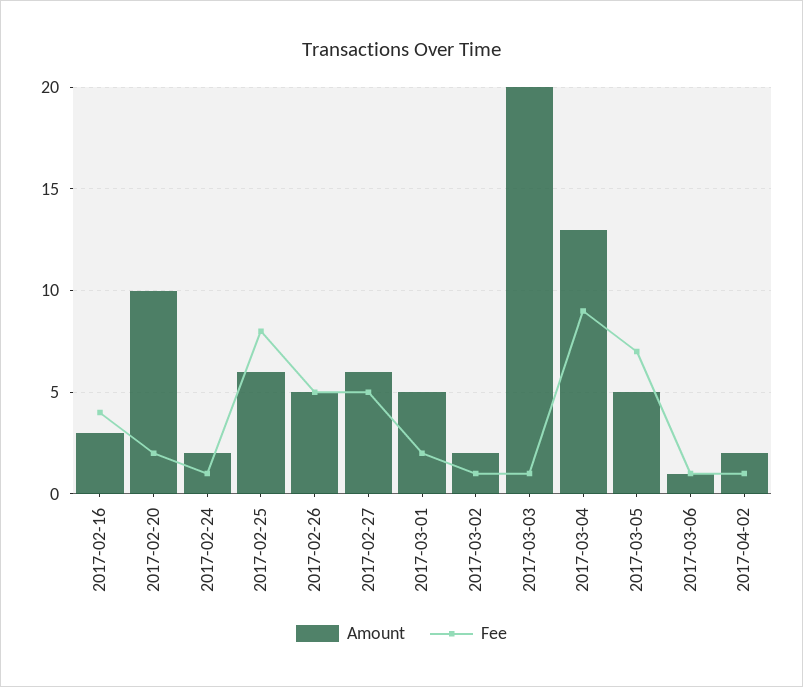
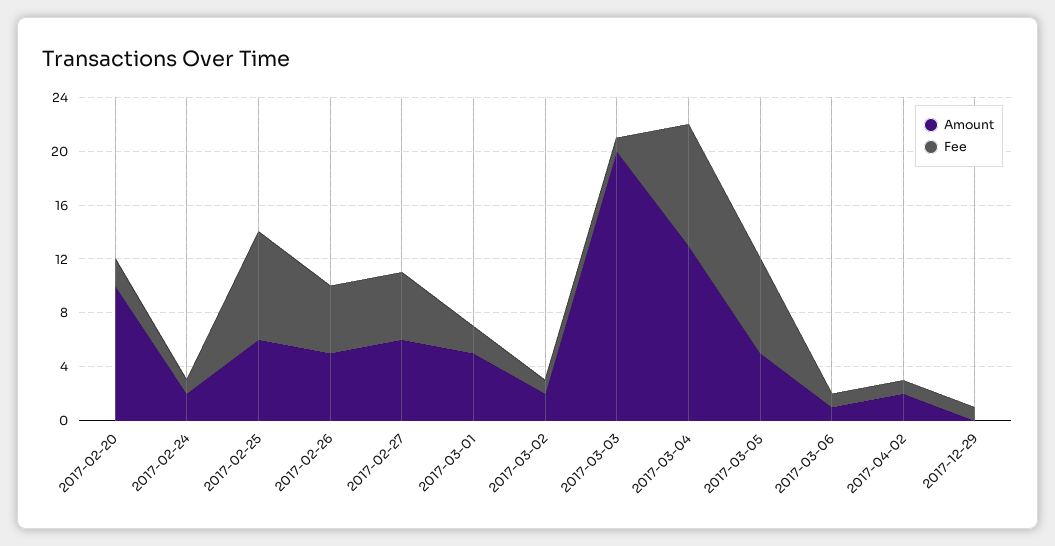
Amount, 2017-02-16: 3 -> none
Fee, 2017-02-16: 4 -> none
Amount, 2017-12-29: none -> 0
Fee, 2017-12-29: none -> 1

